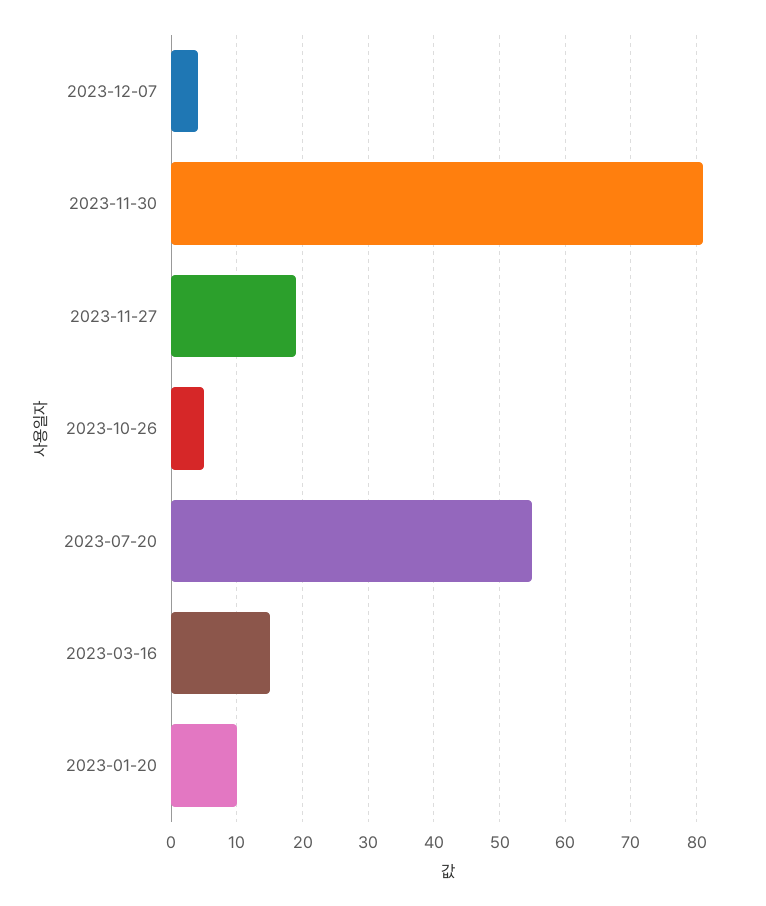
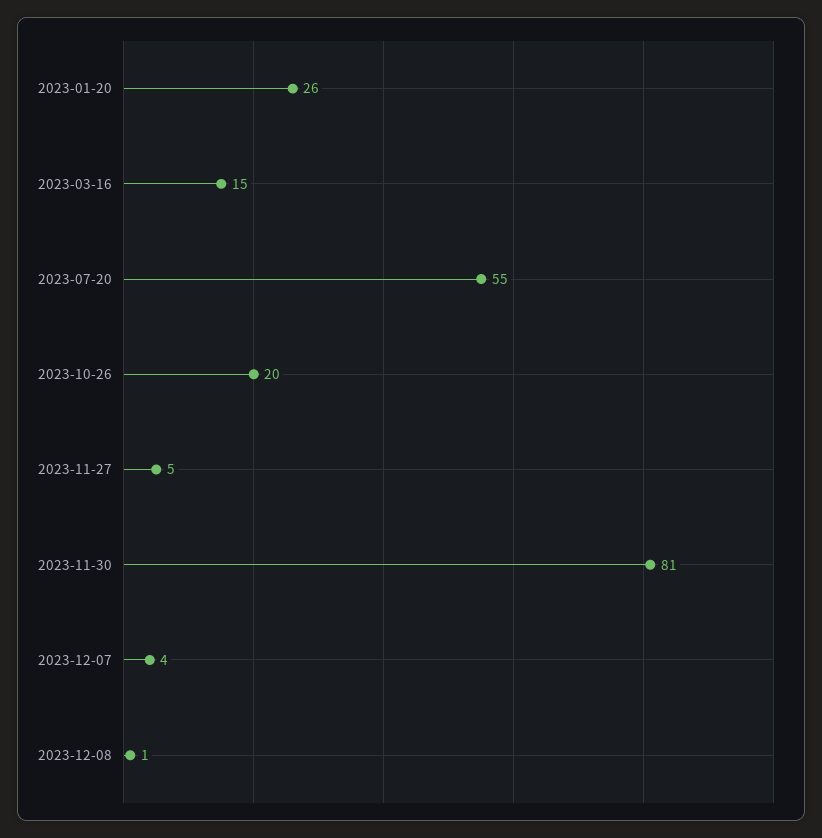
2023-11-27: 19 -> 5
2023-10-26: 5 -> 20
2023-01-20: 10 -> 26
2023-12-08: none -> 1

